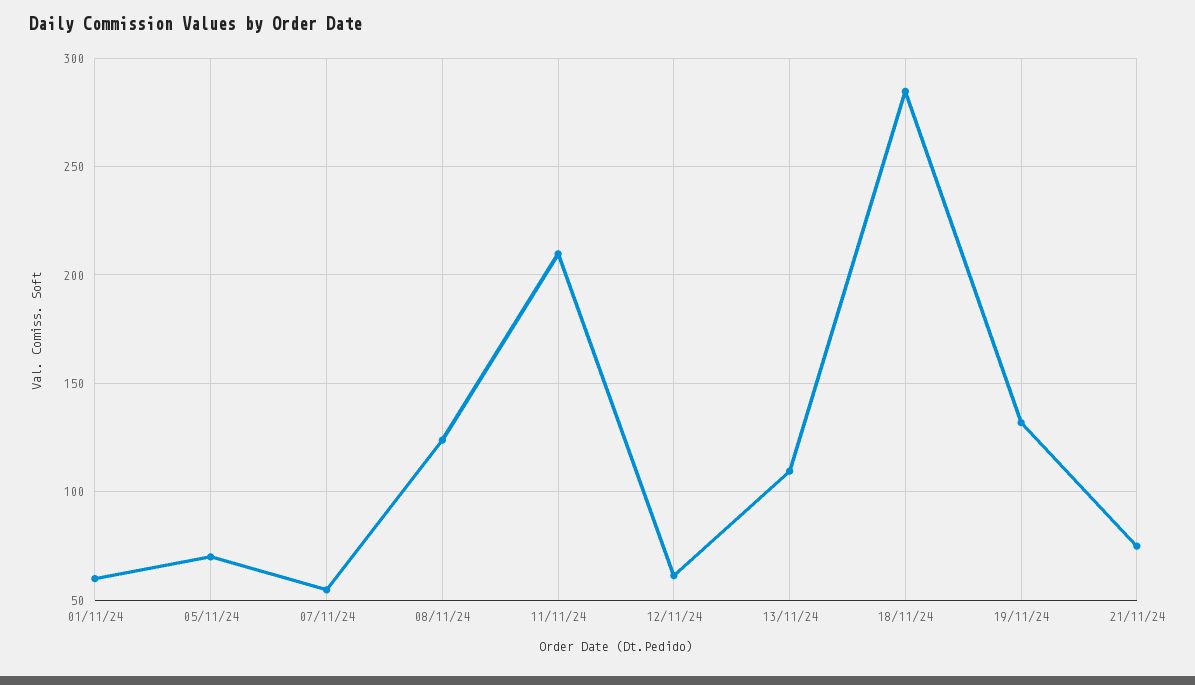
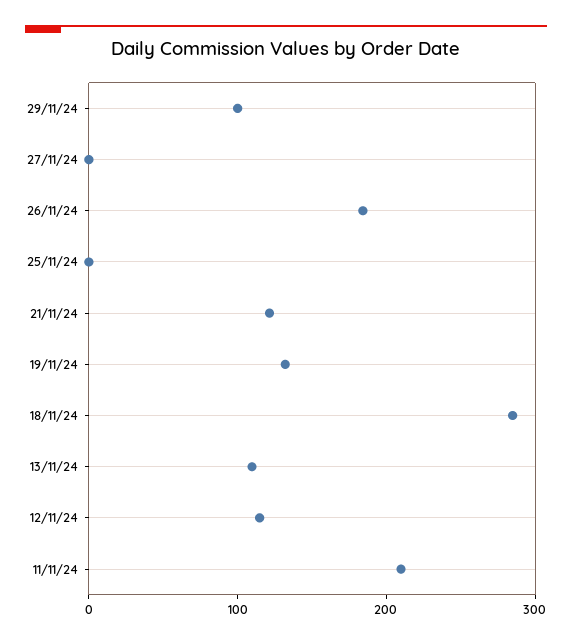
01/11/24: 60 -> none
05/11/24: 70 -> none
07/11/24: 55 -> none
08/11/24: 125 -> none
12/11/24: 60 -> 120
21/11/24: 75 -> 120
29/11/24: none -> 100
27/11/24: none -> 0
26/11/24: none -> 180
25/11/24: none -> 0

